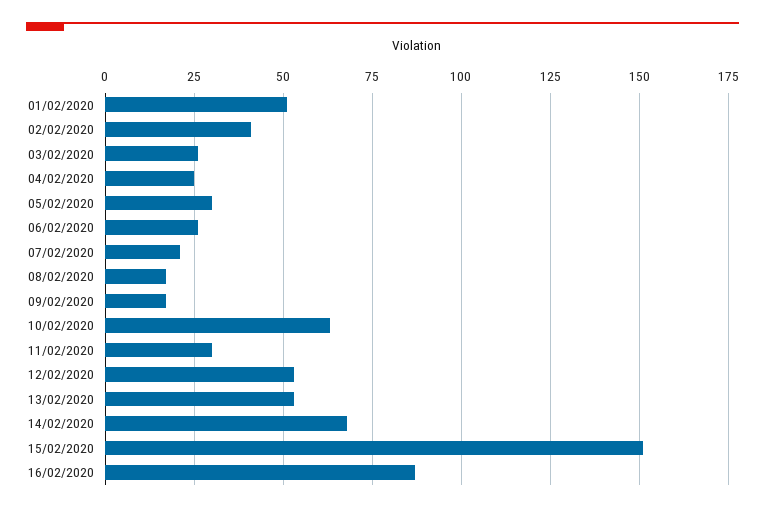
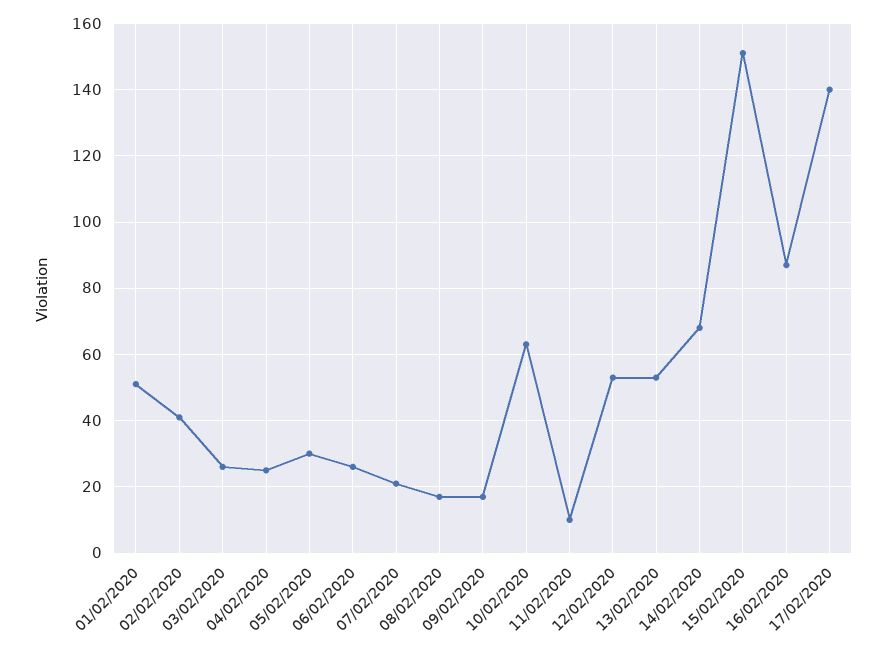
11/02/2020: 30 -> 10
17/02/2020: none -> 140

